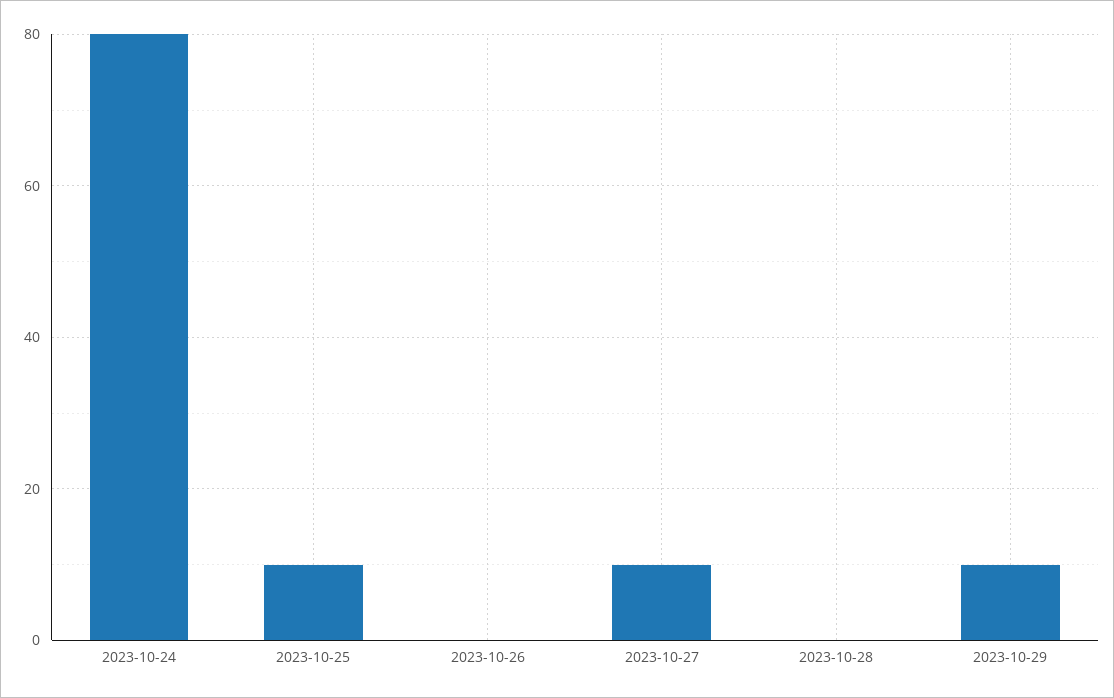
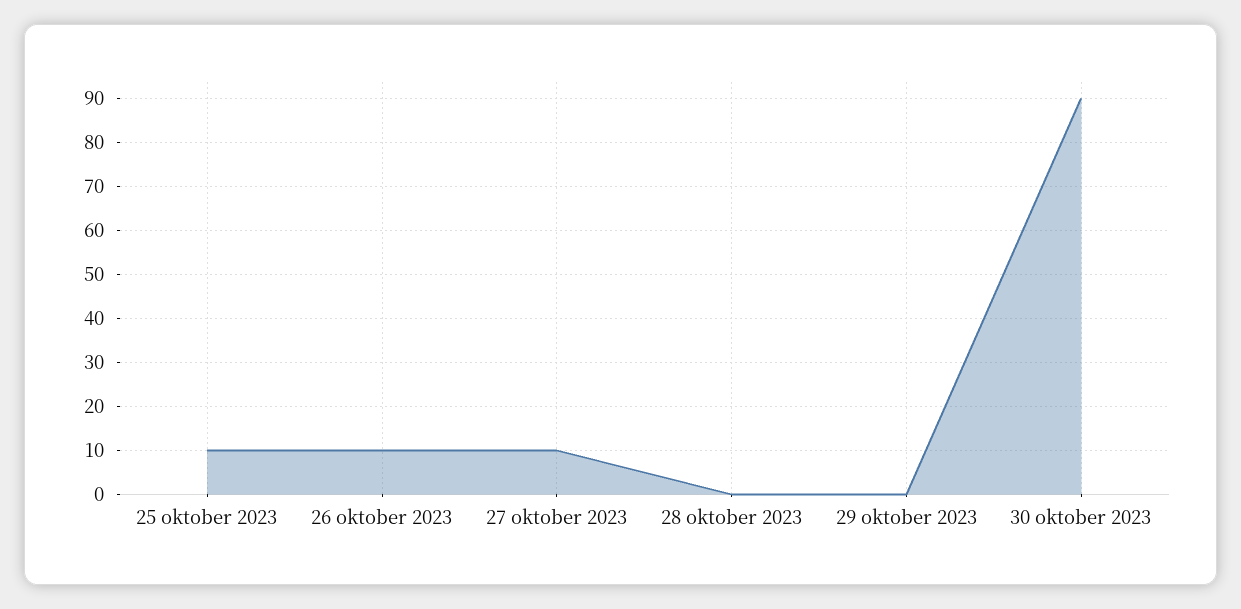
2023-10-24: 80 -> none
2023-10-26: 0 -> 10
2023-10-29: 10 -> 0
30 oktober 2023: none -> 90

